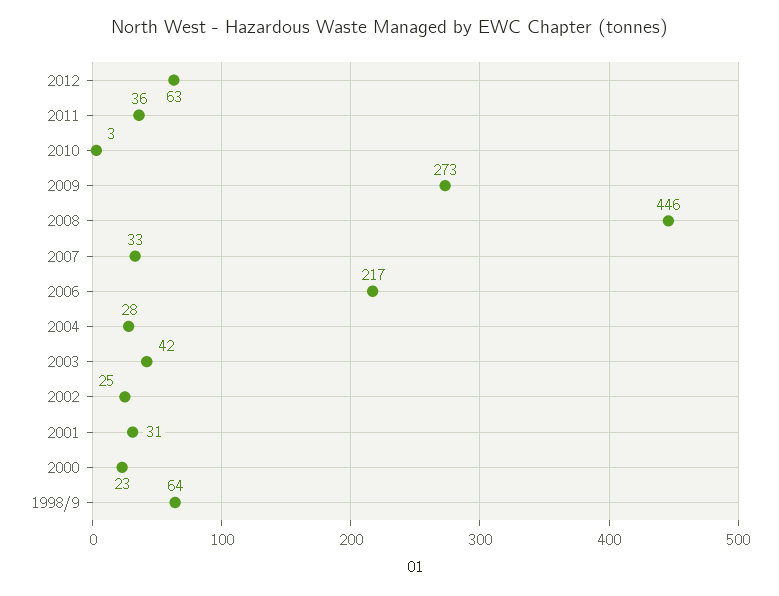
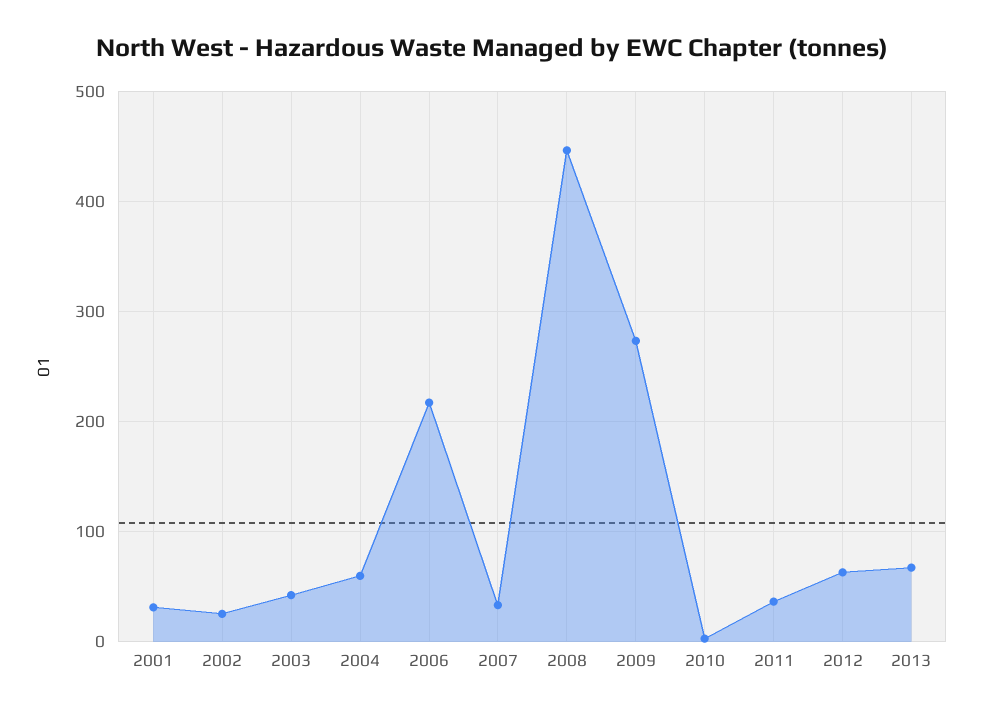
2004: 28 -> 60
2000: 23 -> none
1998/9: 64 -> none
2013: none -> 70

